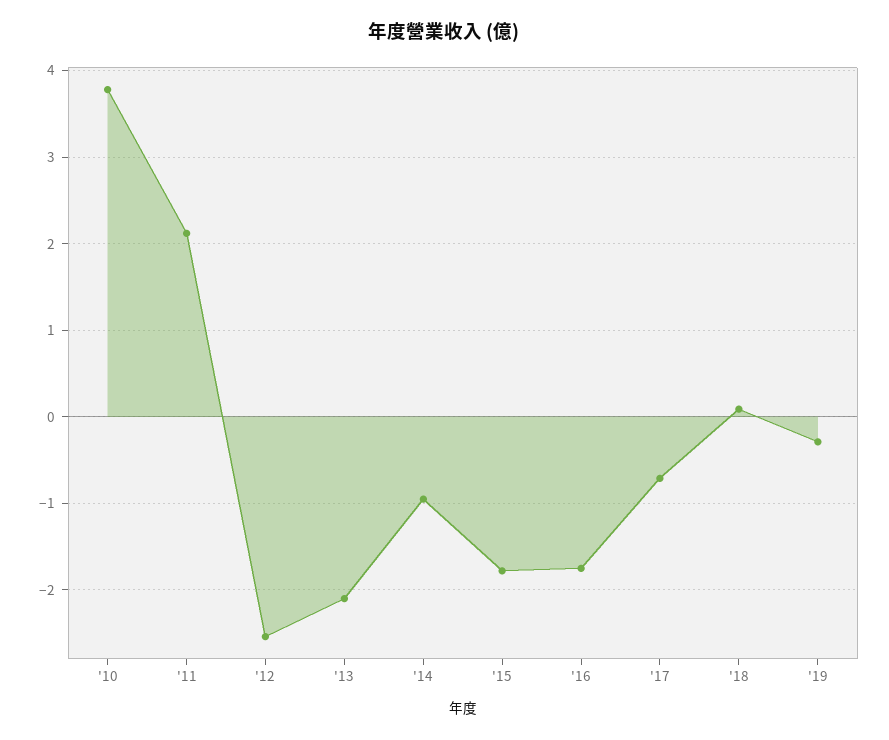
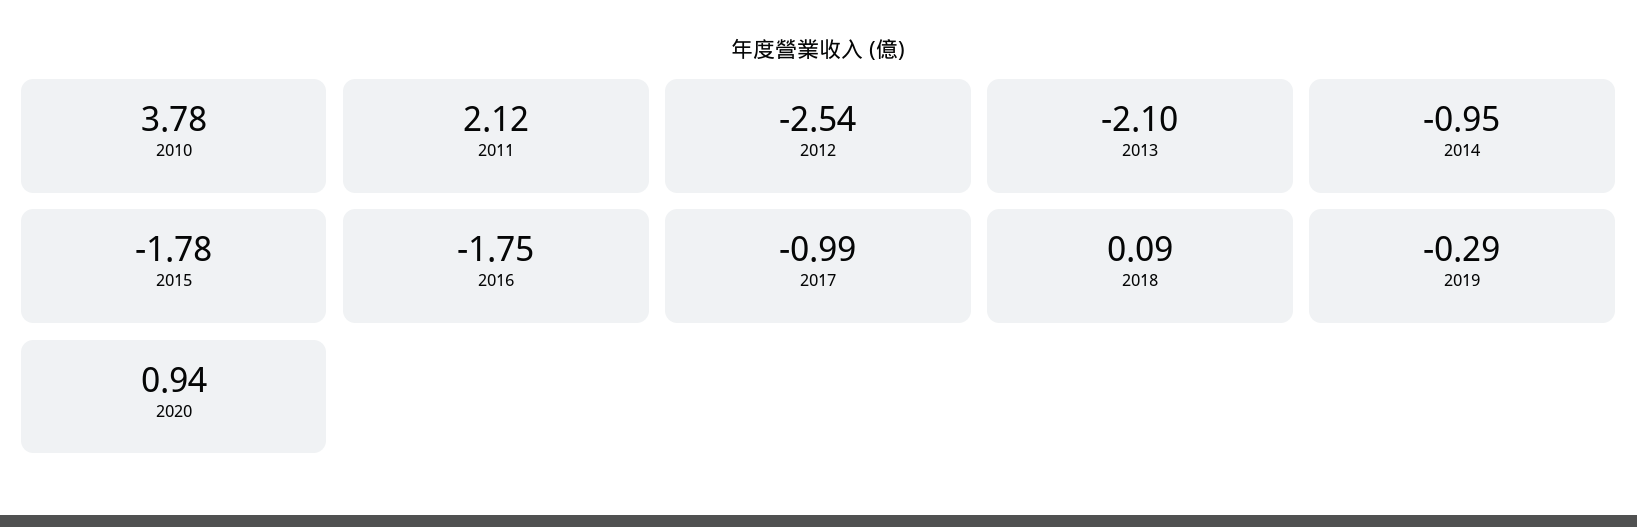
'17: -0.7 -> -0.99
2020: none -> 0.94

